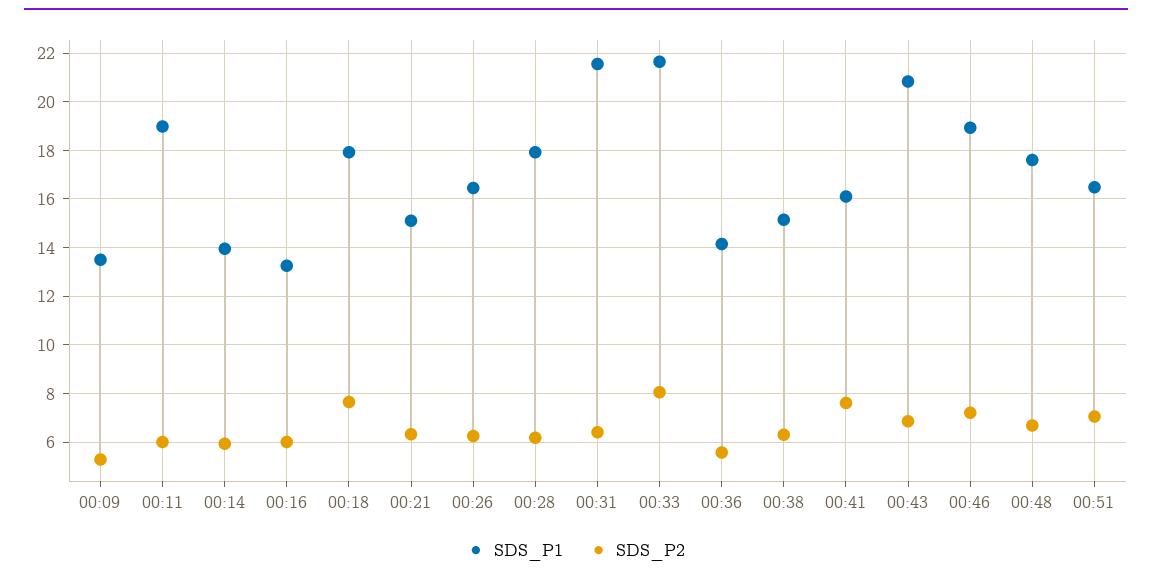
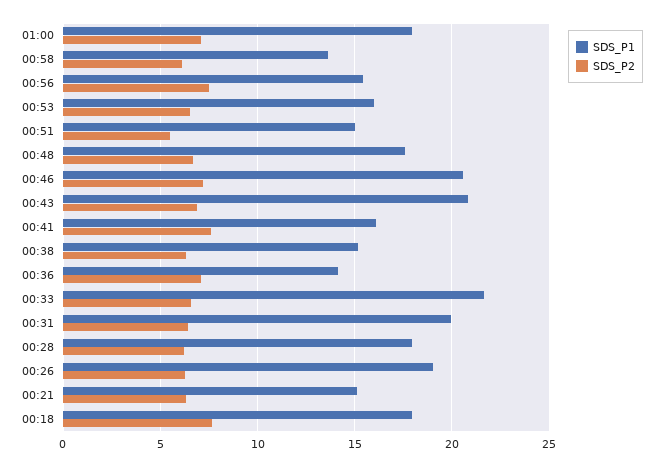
SDS_P1, 00:09: 13.5 -> none
SDS_P2, 00:09: 5.25 -> none
SDS_P1, 00:11: 19 -> none
SDS_P2, 00:11: 6 -> none
SDS_P1, 00:14: 14 -> none
SDS_P2, 00:14: 6 -> none
SDS_P1, 00:16: 13.25 -> none
SDS_P2, 00:16: 6 -> none
SDS_P1, 00:26: 16.5 -> 19
SDS_P1, 00:31: 21.5 -> 20
SDS_P2, 00:33: 8 -> 6.5
SDS_P2, 00:36: 5.5 -> 7
SDS_P1, 00:46: 19 -> 20.5
SDS_P1, 00:51: 16.5 -> 15
SDS_P2, 00:51: 7 -> 5.5
SDS_P1, 01:00: none -> 18
SDS_P2, 01:00: none -> 7
SDS_P1, 00:58: none -> 13.5
SDS_P2, 00:58: none -> 6
SDS_P1, 00:56: none -> 15.5
SDS_P2, 00:56: none -> 7.5
SDS_P1, 00:53: none -> 16
SDS_P2, 00:53: none -> 6.5

